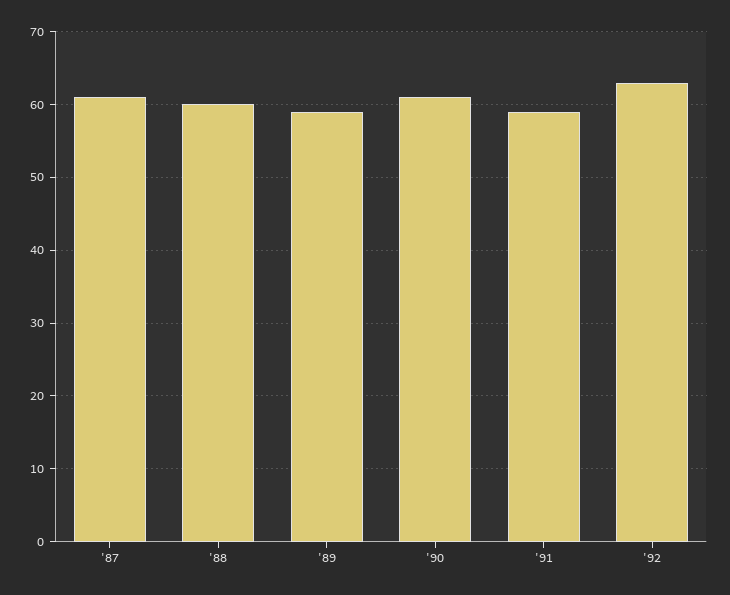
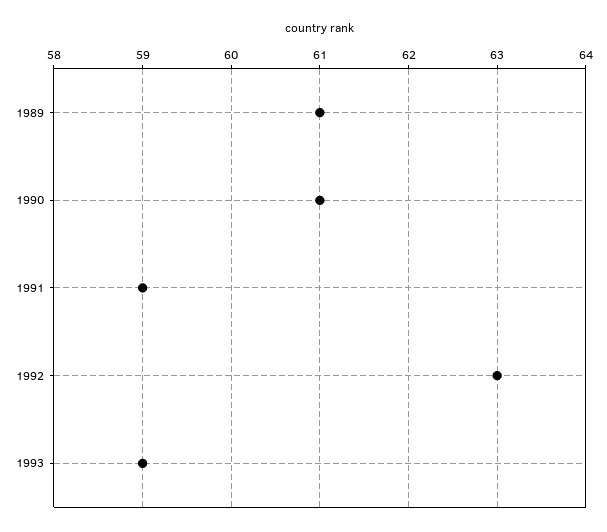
'87: 61 -> none
'88: 60 -> none
'89: 59 -> 61
1993: none -> 59

